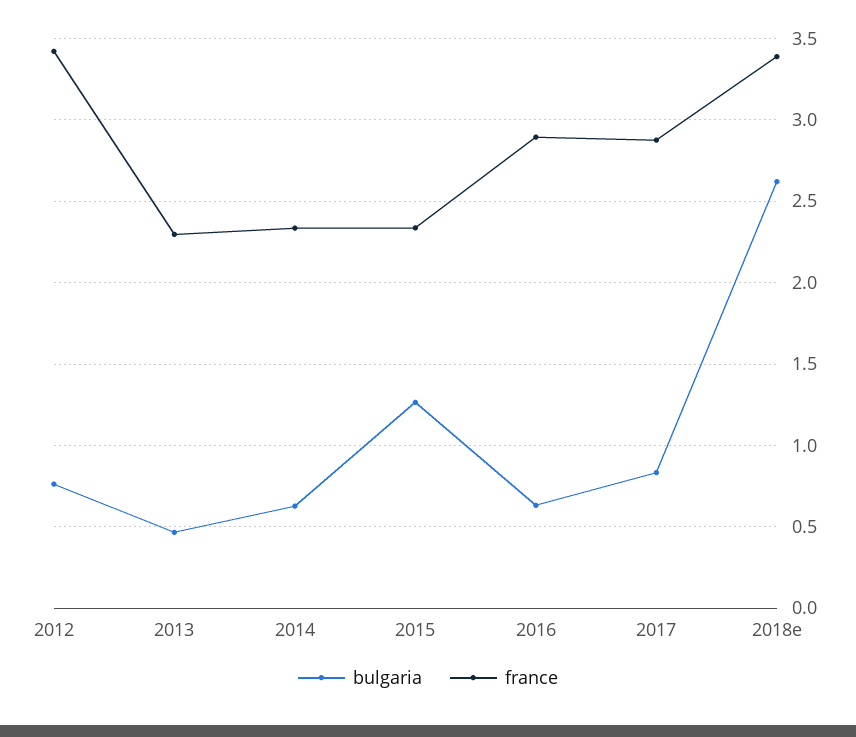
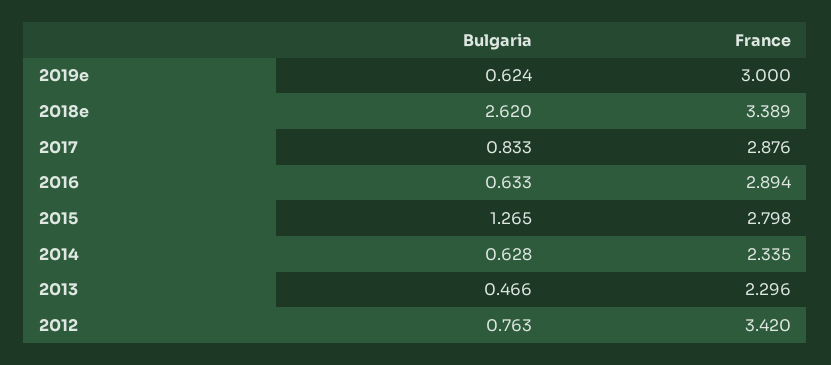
france, 2015: 2.35 -> 2.798
bulgaria, 2019e: none -> 0.624
france, 2019e: none -> 3

